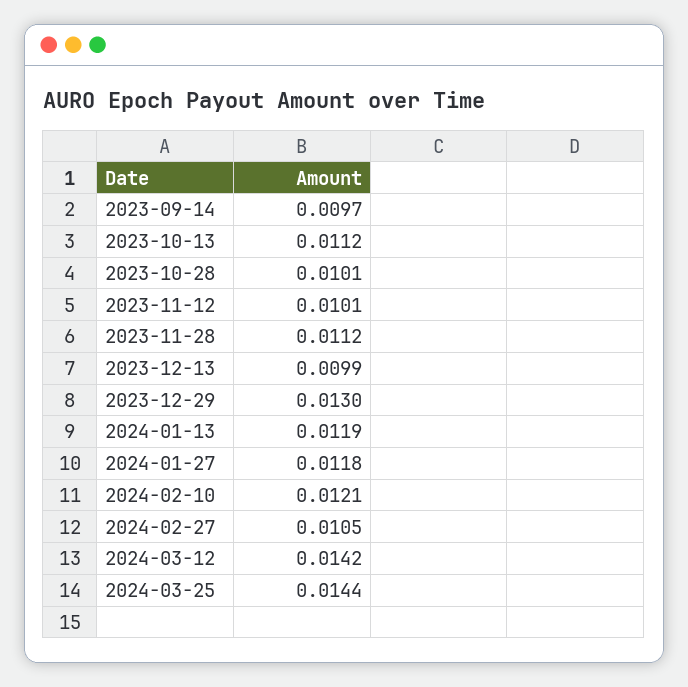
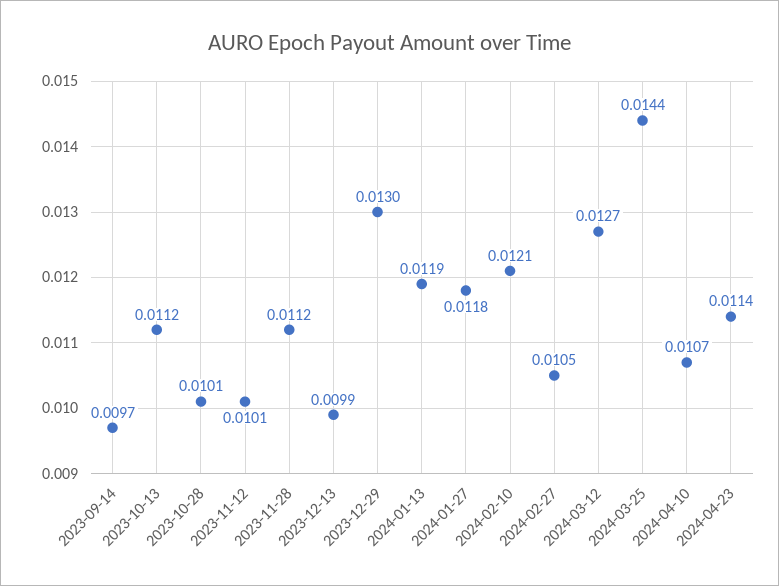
2024-03-12: 0.0142 -> 0.0127
2024-04-10: none -> 0.0107
2024-04-23: none -> 0.0114

